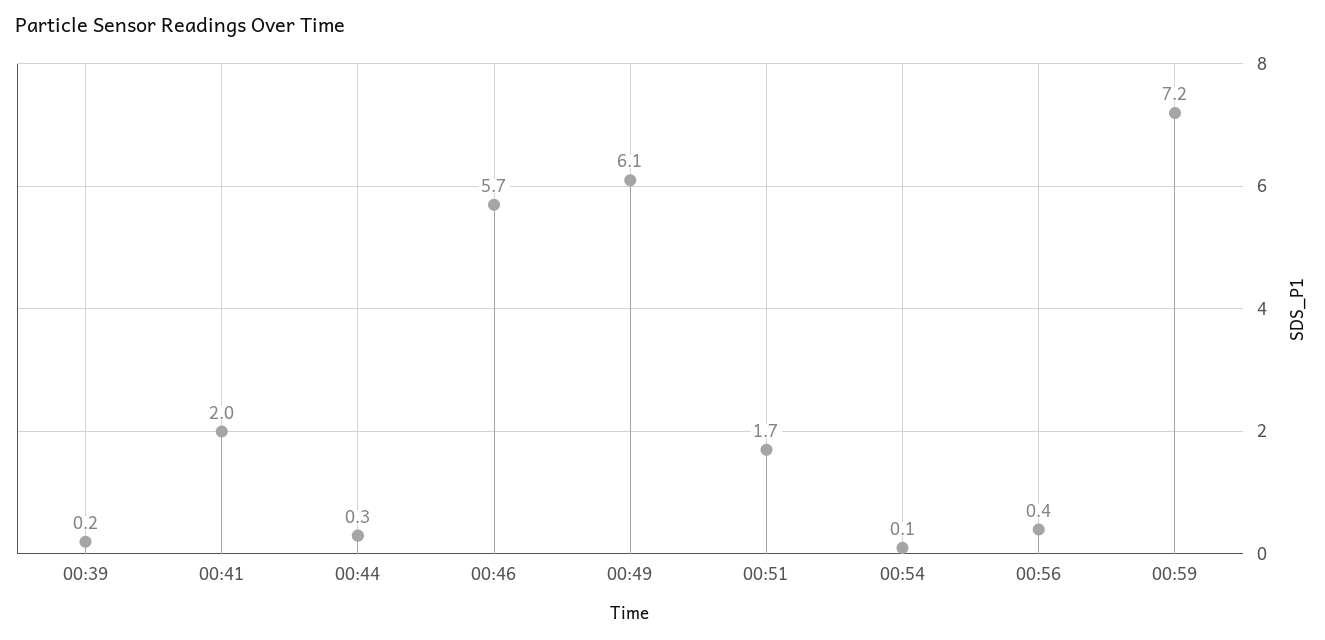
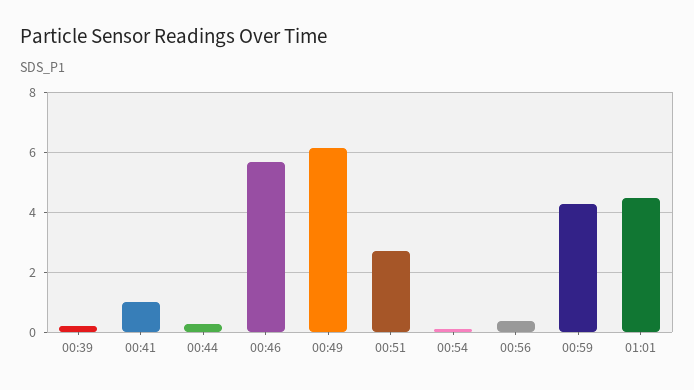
00:41: 2 -> 1
00:51: 1.7 -> 2.75
00:59: 7.2 -> 4.25
01:01: none -> 4.5

